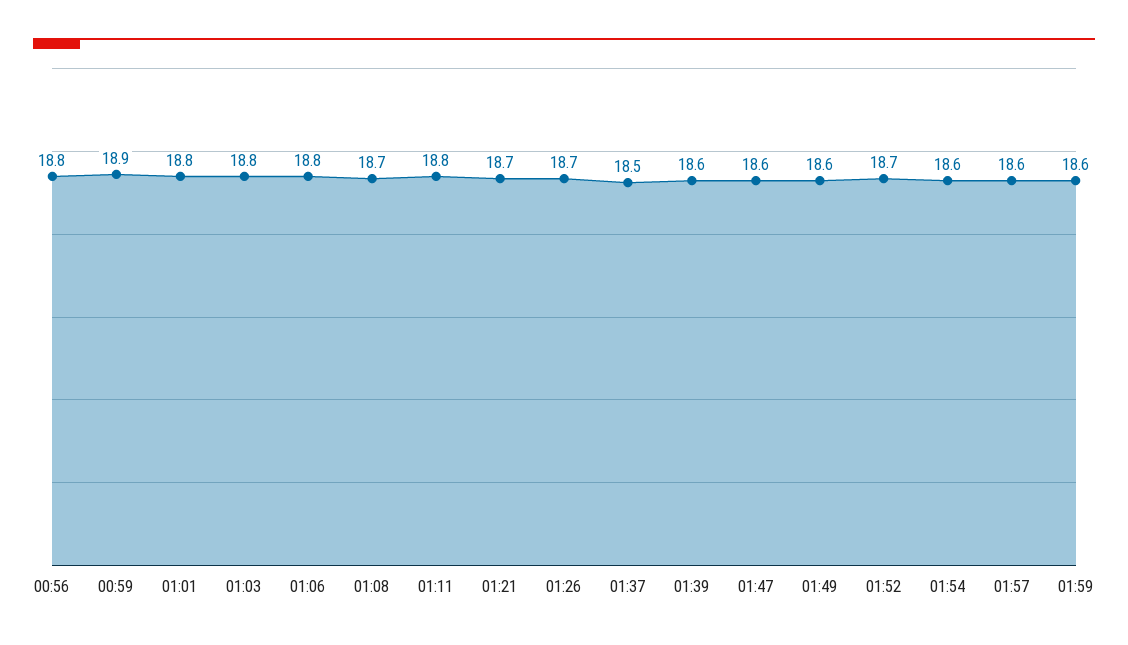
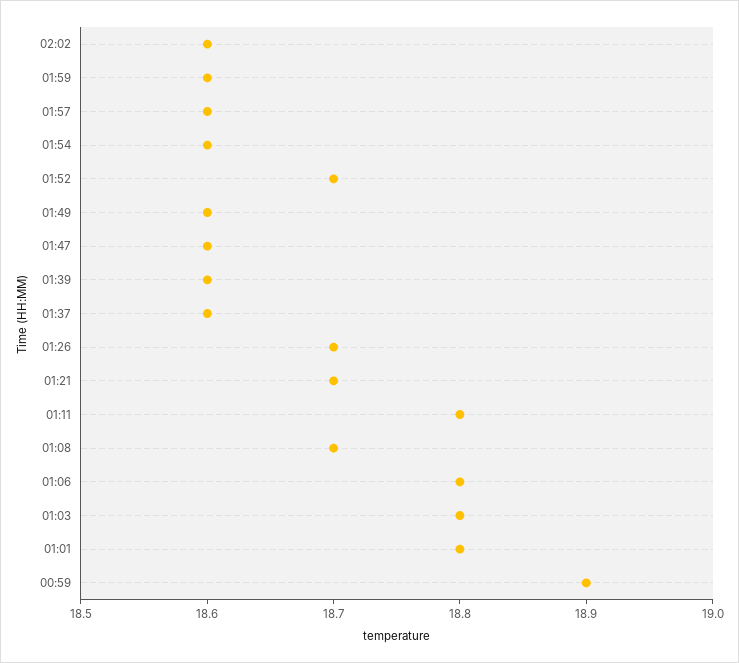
00:56: 18.8 -> none
01:37: 18.5 -> 18.6
02:02: none -> 18.6

